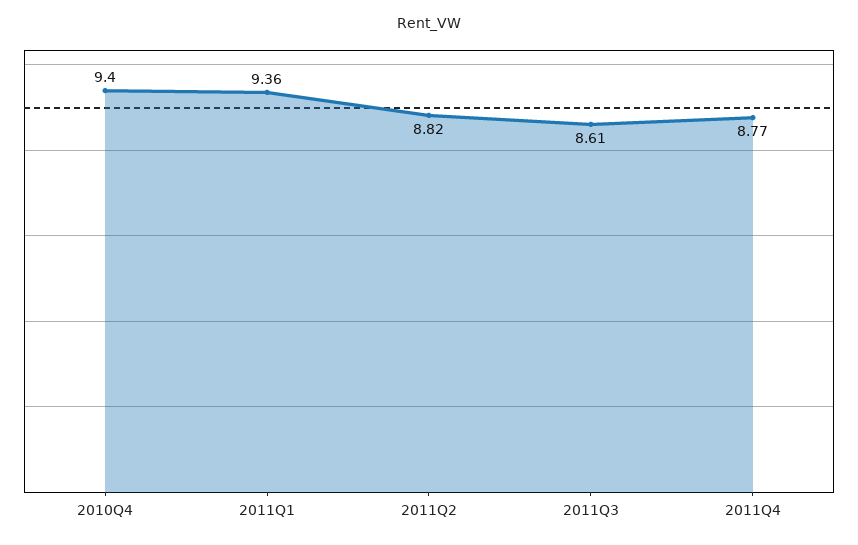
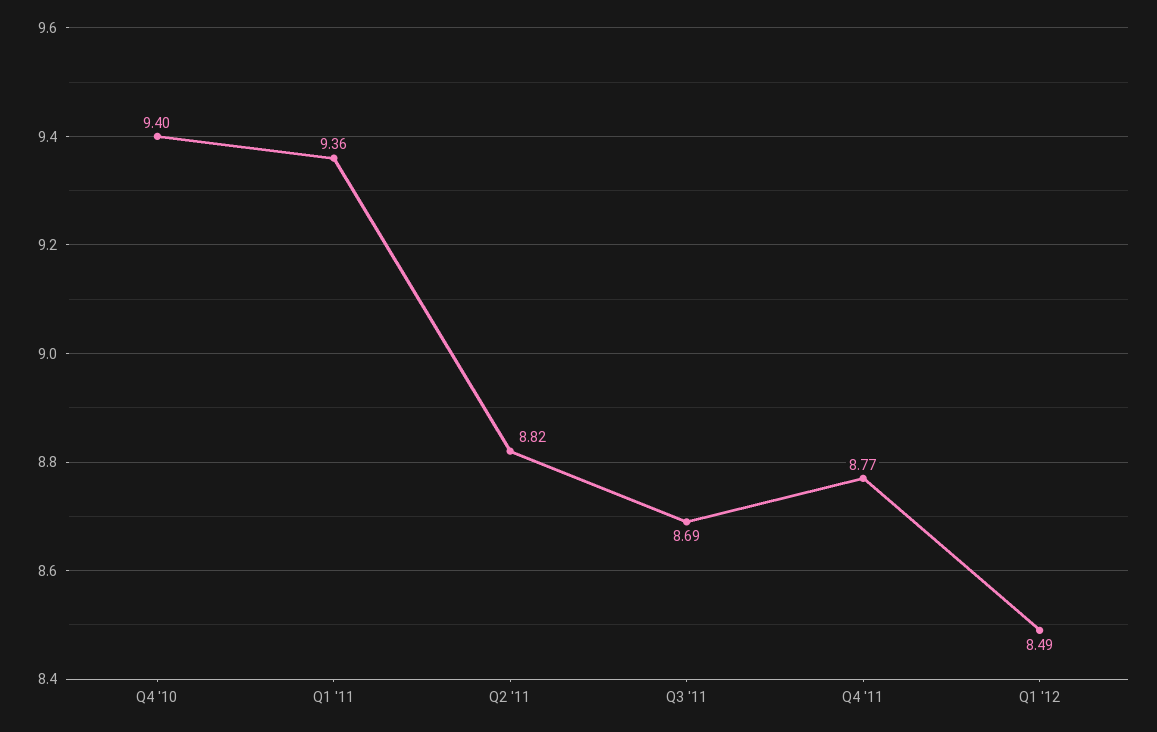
2011Q3: 8.61 -> 8.69
Q1 '12: none -> 8.49

